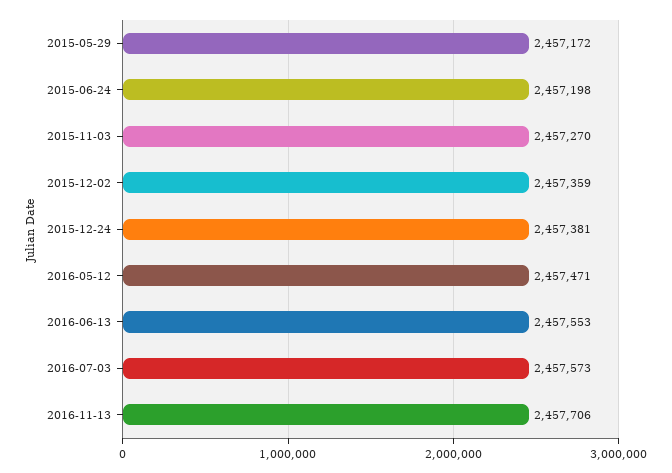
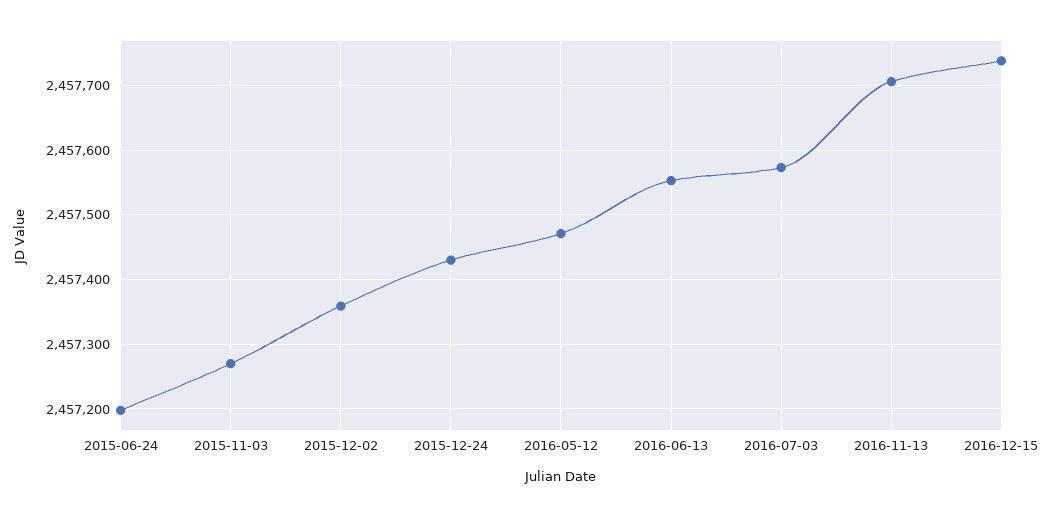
2015-05-29: 2457172 -> none
2015-12-24: 2457381 -> 2457430
2016-12-15: none -> 2457740

